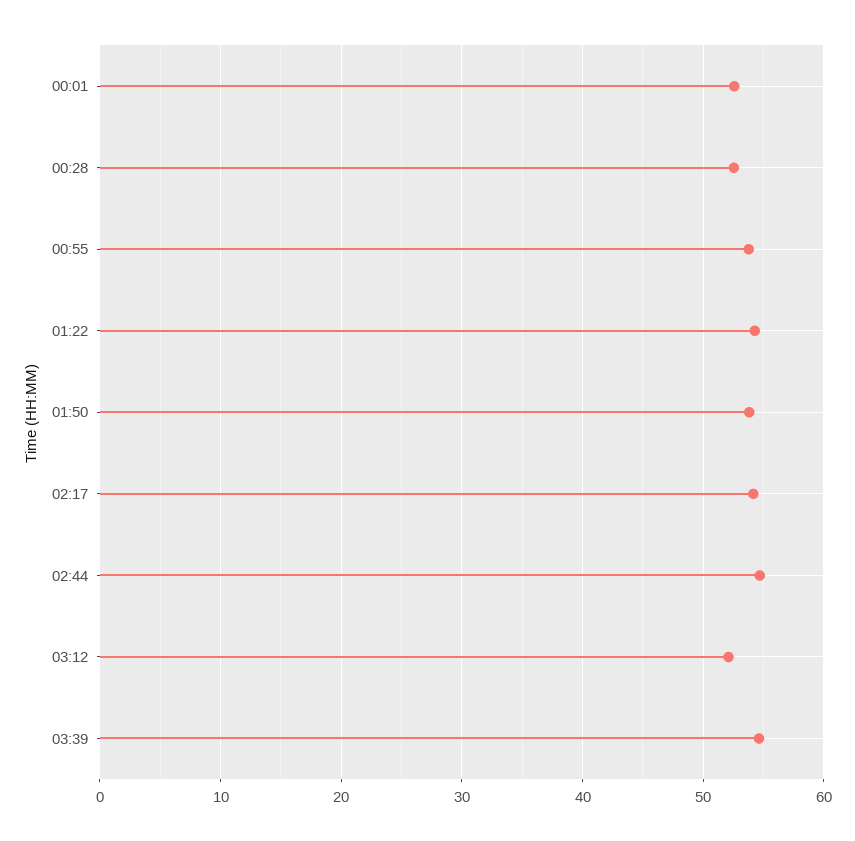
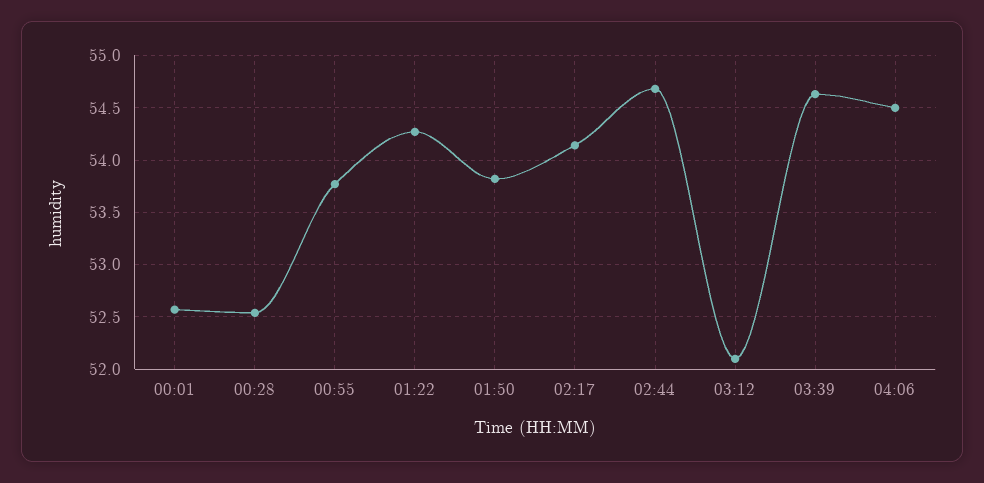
04:06: none -> 54.5

